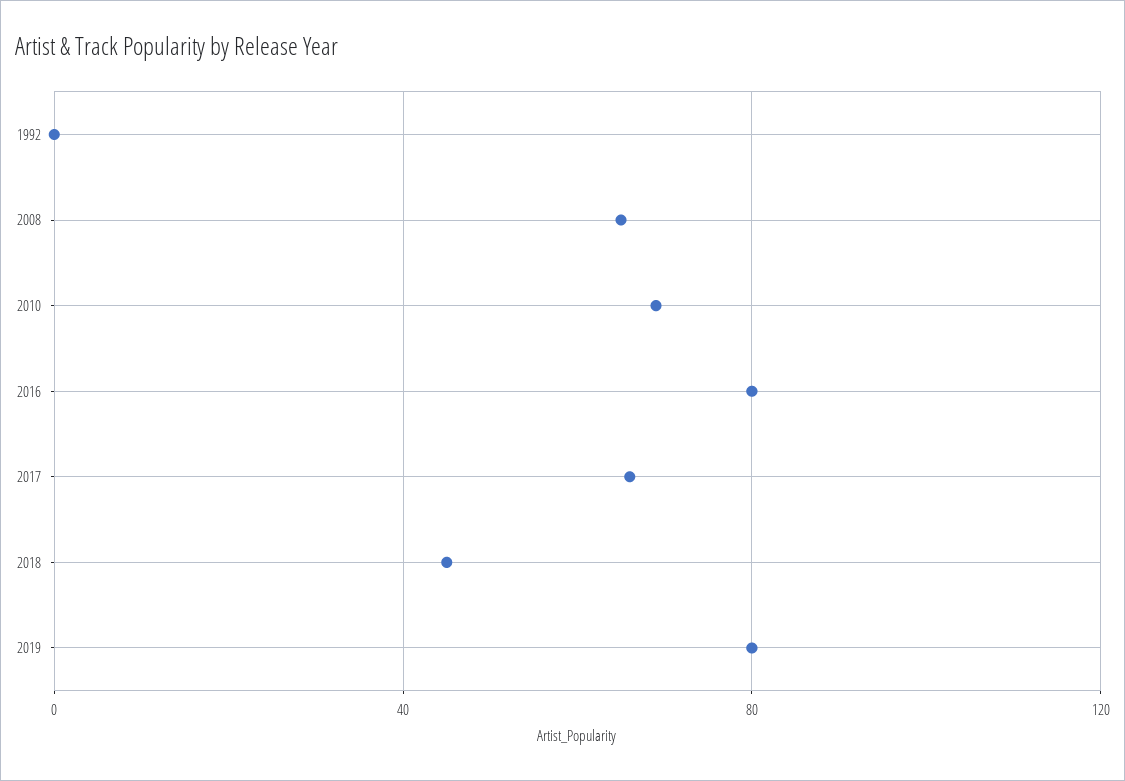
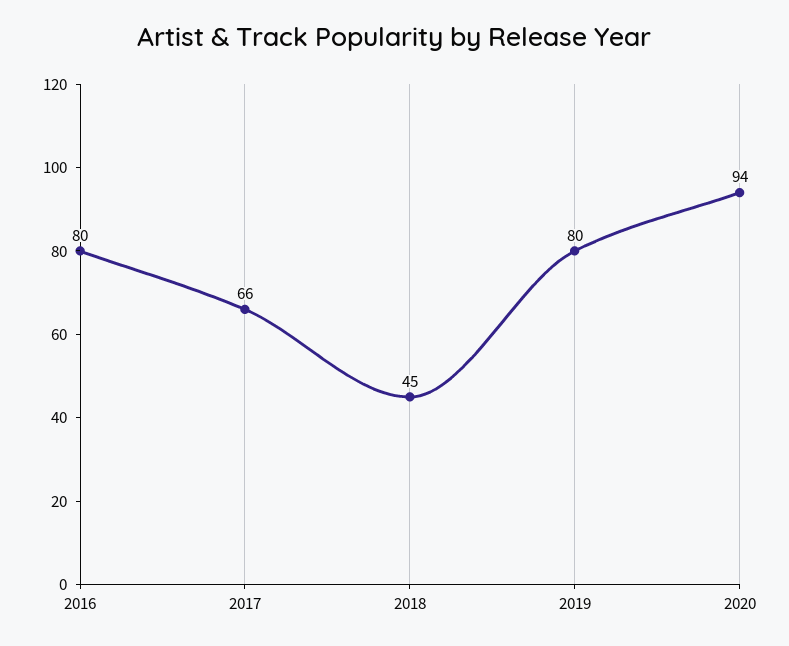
1992: 0 -> none
2008: 65 -> none
2010: 70 -> none
2020: none -> 94

